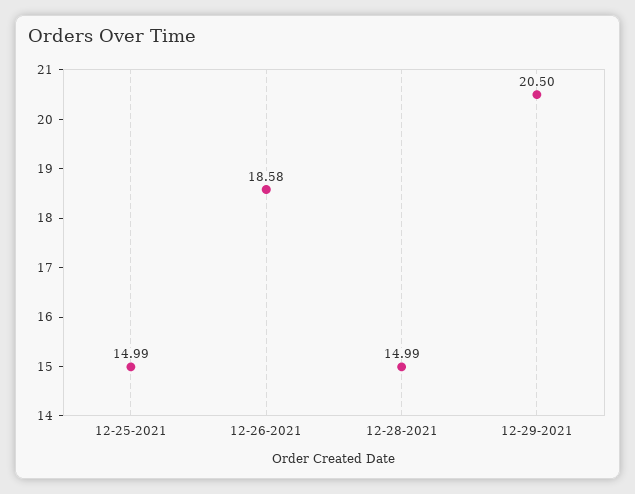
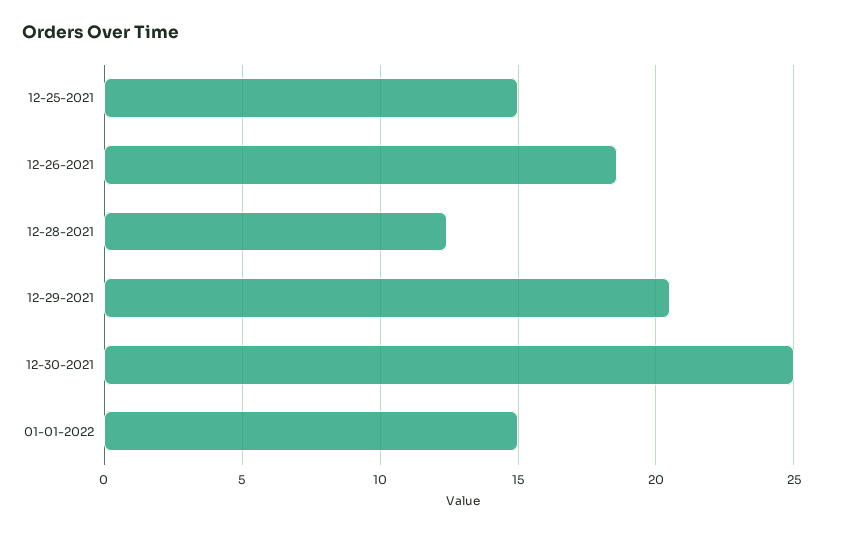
12-28-2021: 14.99 -> 12.5
12-30-2021: none -> 25
01-01-2022: none -> 15

